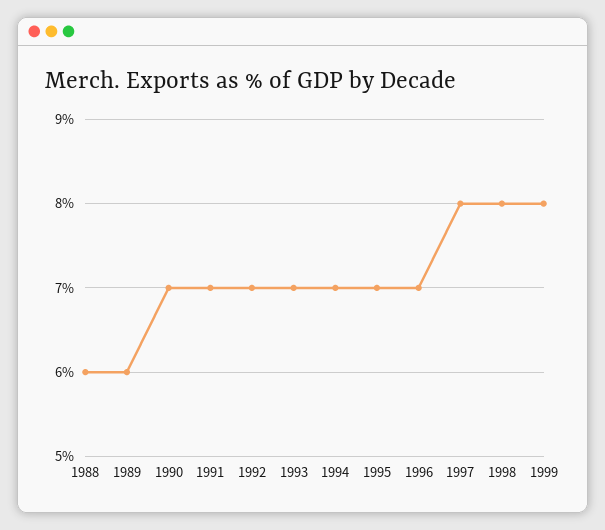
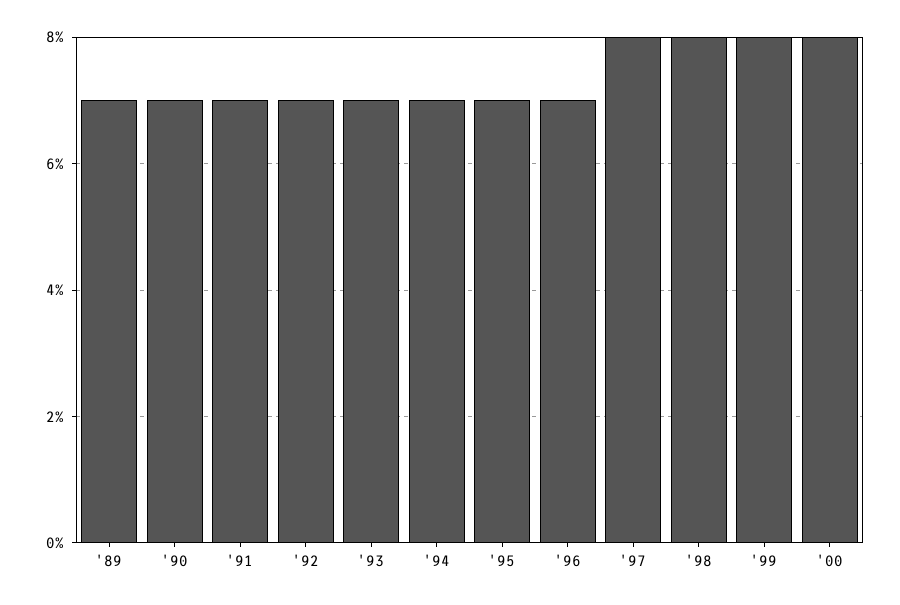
1988: 6 -> none
1989: 6 -> 7
'00: none -> 8

